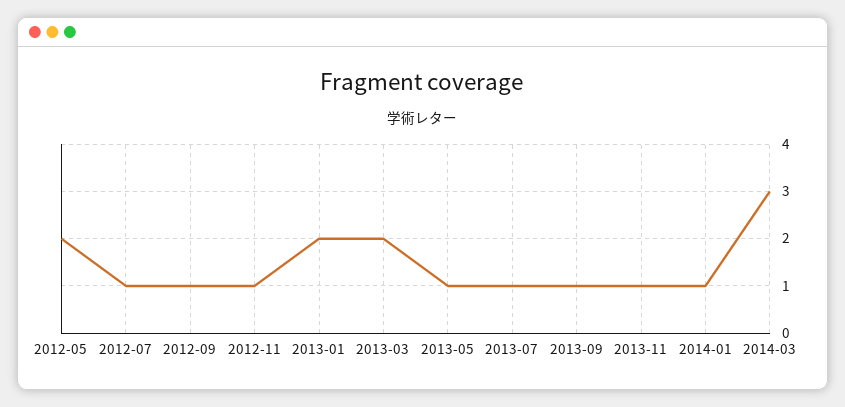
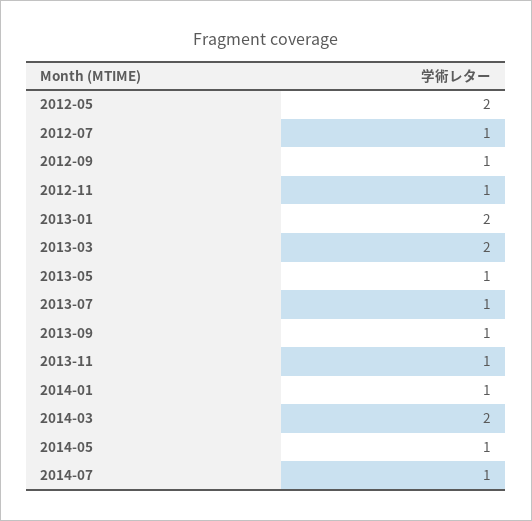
2014-03: 3 -> 2
2014-05: none -> 1
2014-07: none -> 1

